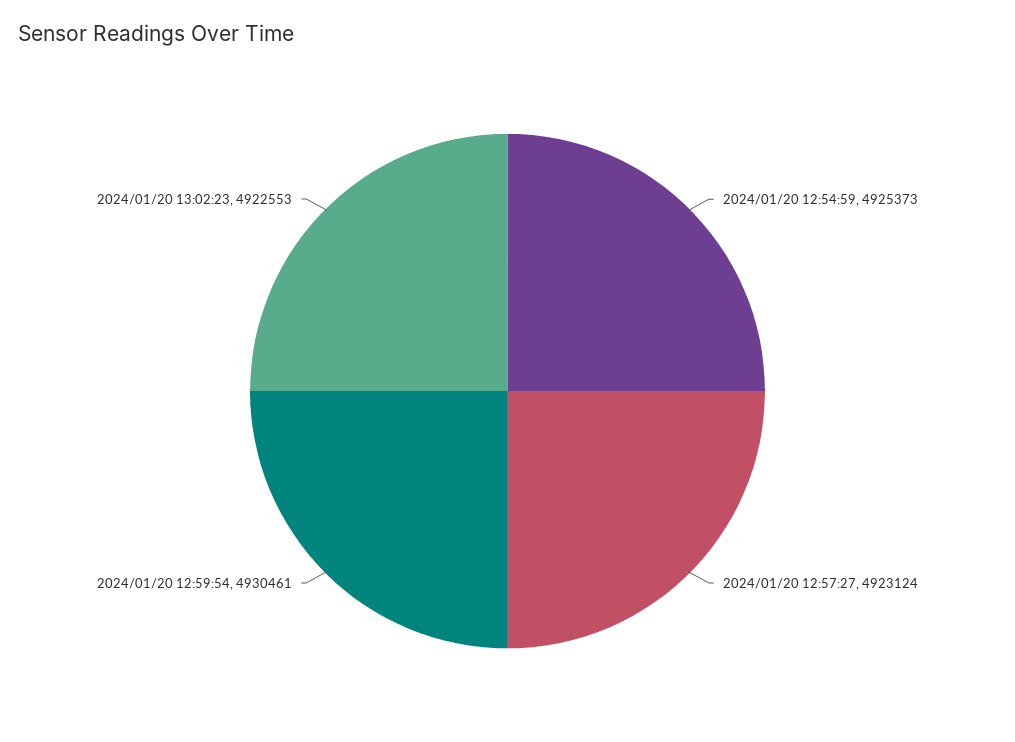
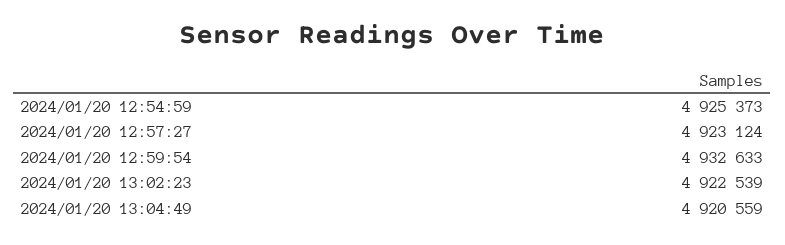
2024/01/20 12:59:54: 4930461 -> 4932633
2024/01/20 13:02:23: 4922553 -> 4922539
2024/01/20 13:04:49: none -> 4920559

